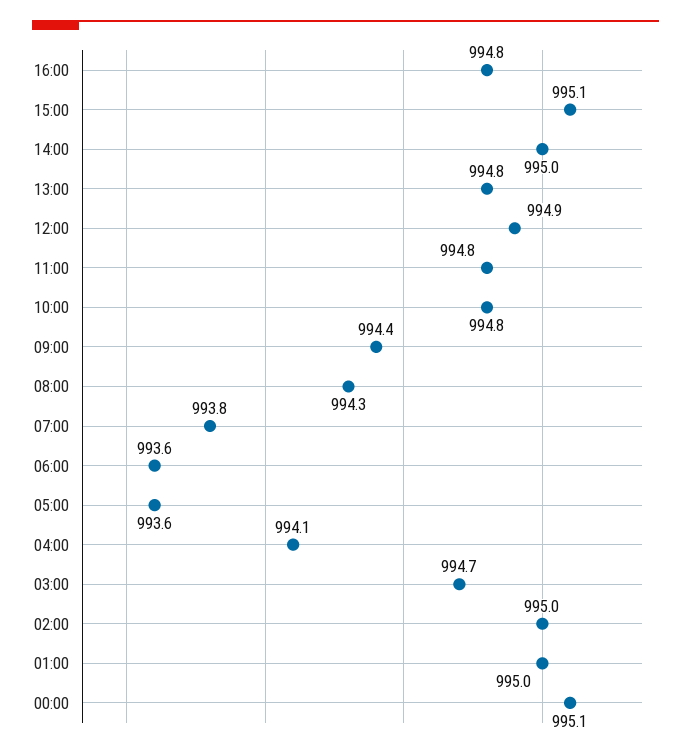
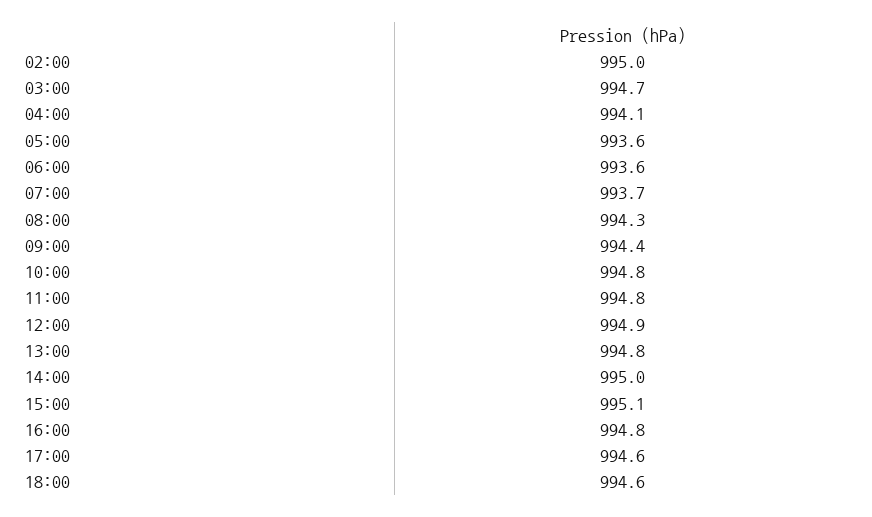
07:00: 993.8 -> 993.7
01:00: 995 -> none
00:00: 995.1 -> none
17:00: none -> 994.6
18:00: none -> 994.6

